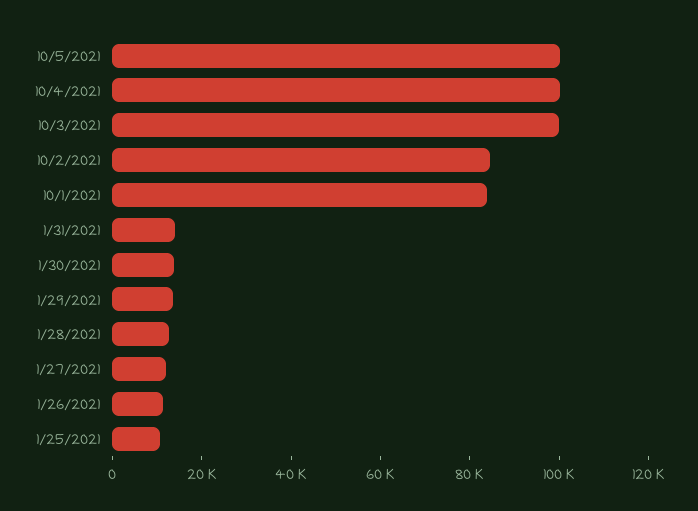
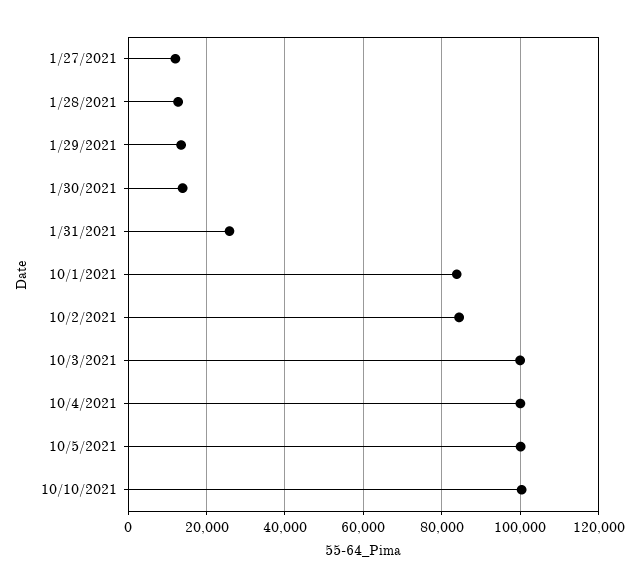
1/31/2021: 15000 -> 26000
1/26/2021: 10000 -> none
1/25/2021: 10000 -> none
10/10/2021: none -> 100000

